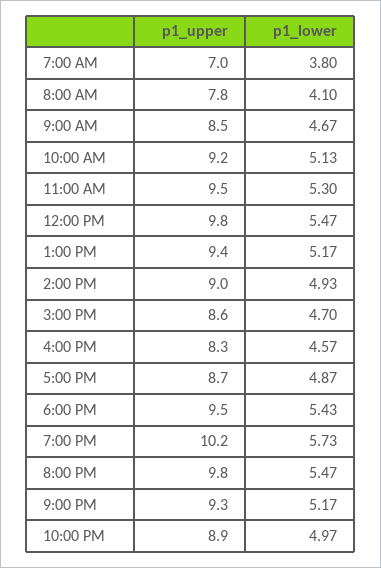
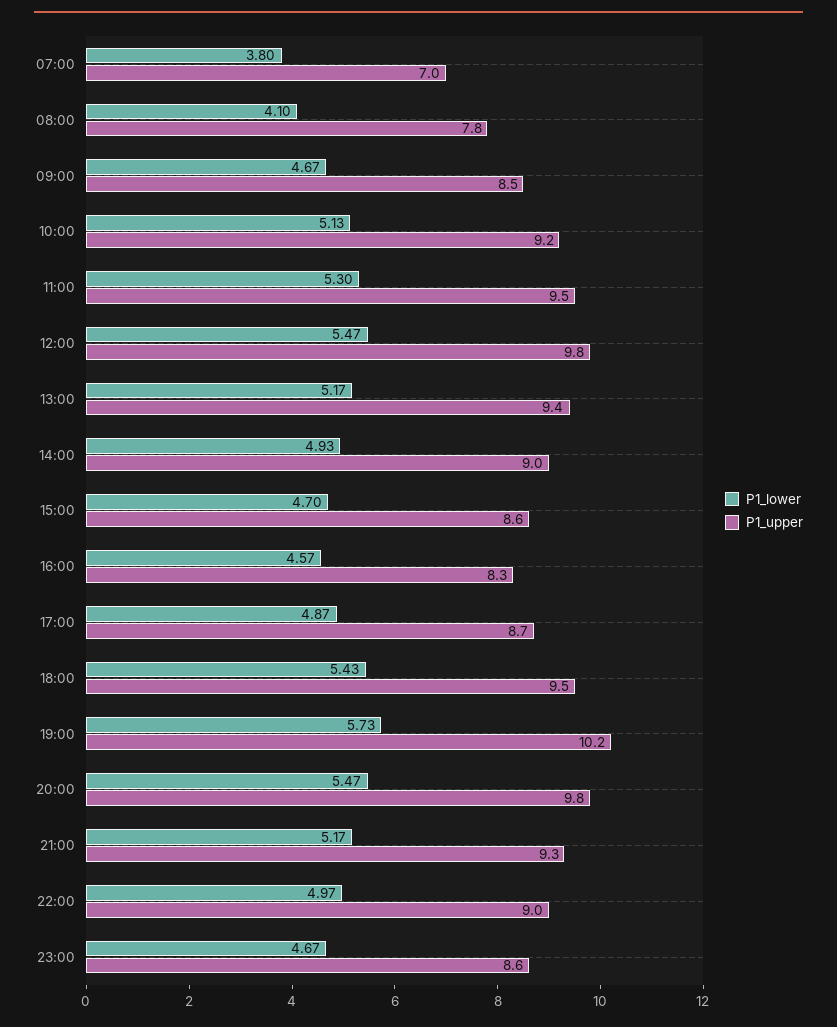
p1_upper, 10:00 PM: 8.9 -> 9
p1_lower, 23:00: none -> 4.67
p1_upper, 23:00: none -> 8.6

